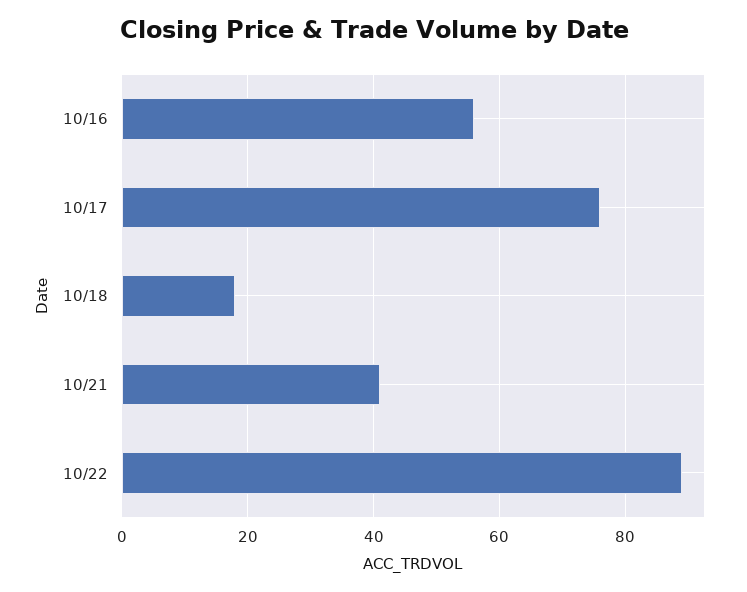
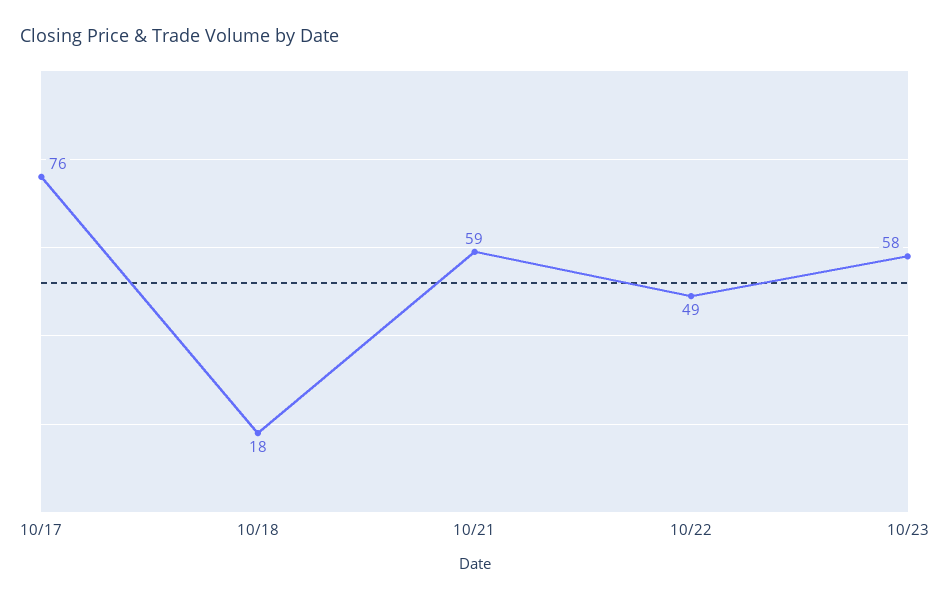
10/16: 55 -> none
10/21: 40 -> 59
10/22: 90 -> 49
10/23: none -> 58

